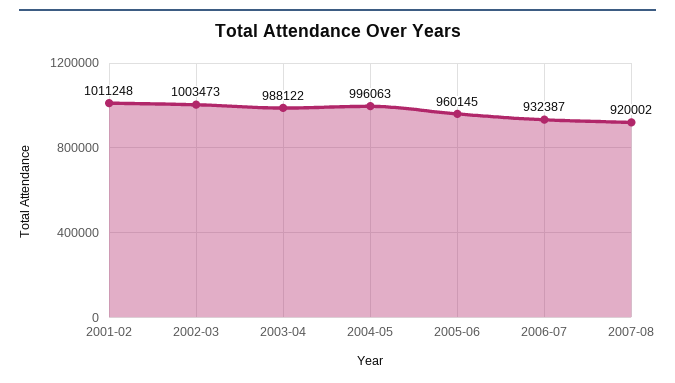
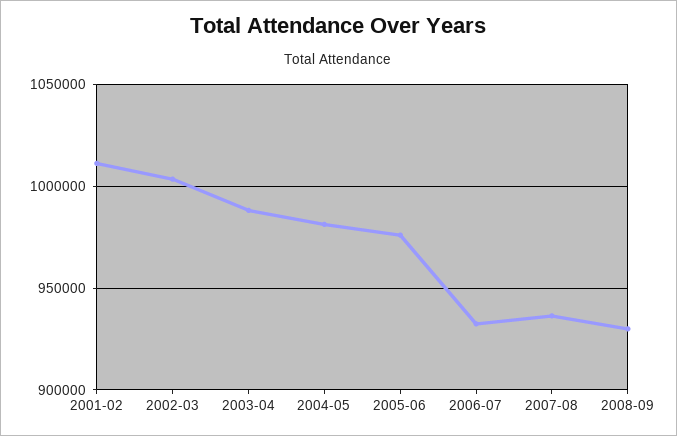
2004-05: 996063 -> 980000
2005-06: 960145 -> 975000
2007-08: 920002 -> 935000
2008-09: none -> 930000

